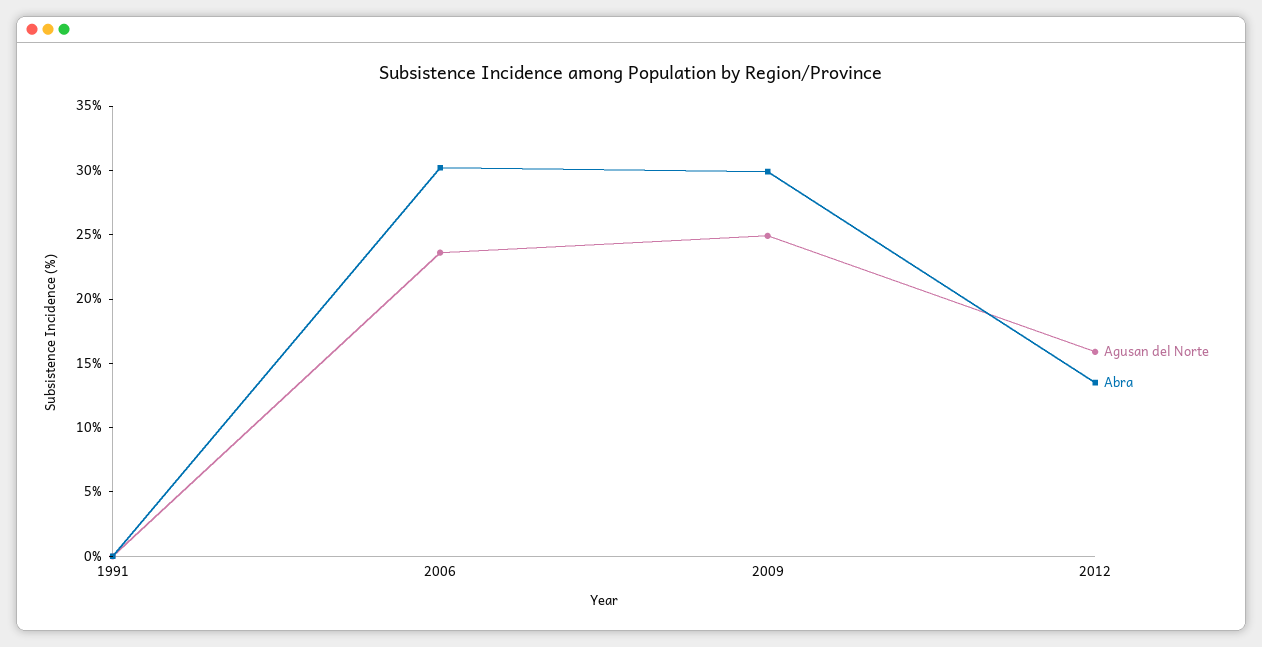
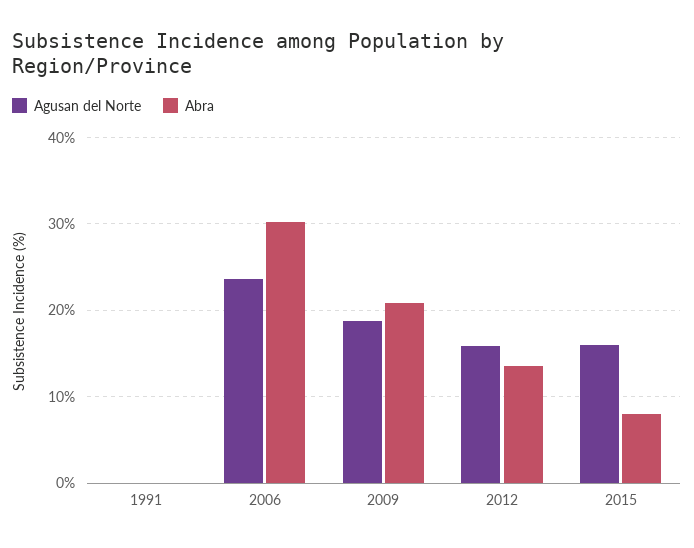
Agusan del Norte, 2009: 25 -> 19
Abra, 2009: 30 -> 21
Agusan del Norte, 2015: none -> 16
Abra, 2015: none -> 8

